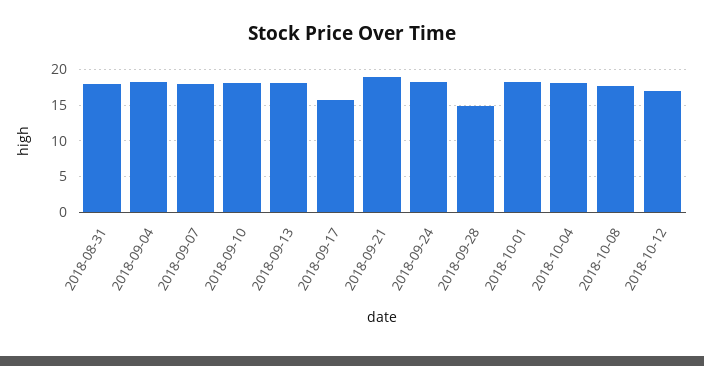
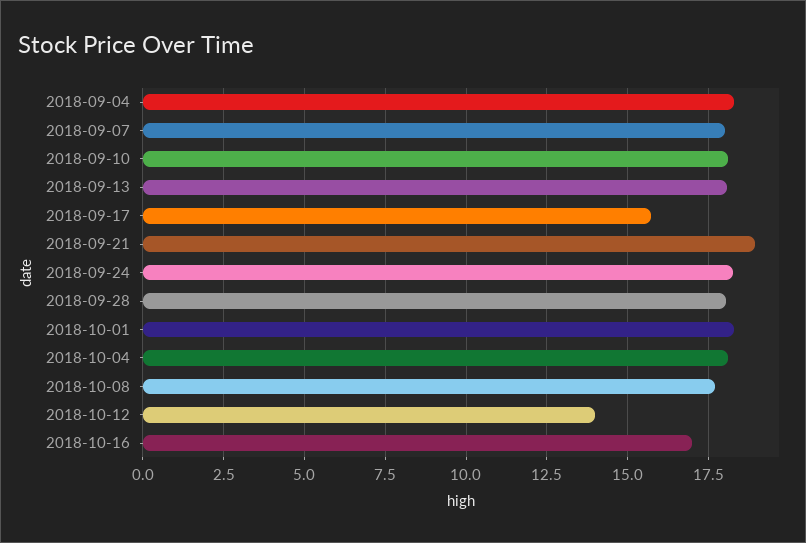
2018-08-31: 18 -> none
2018-09-28: 15 -> 18
2018-10-12: 17 -> 14
2018-10-16: none -> 17

